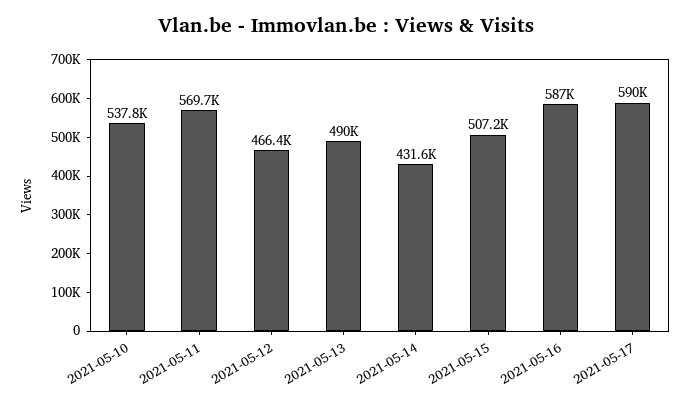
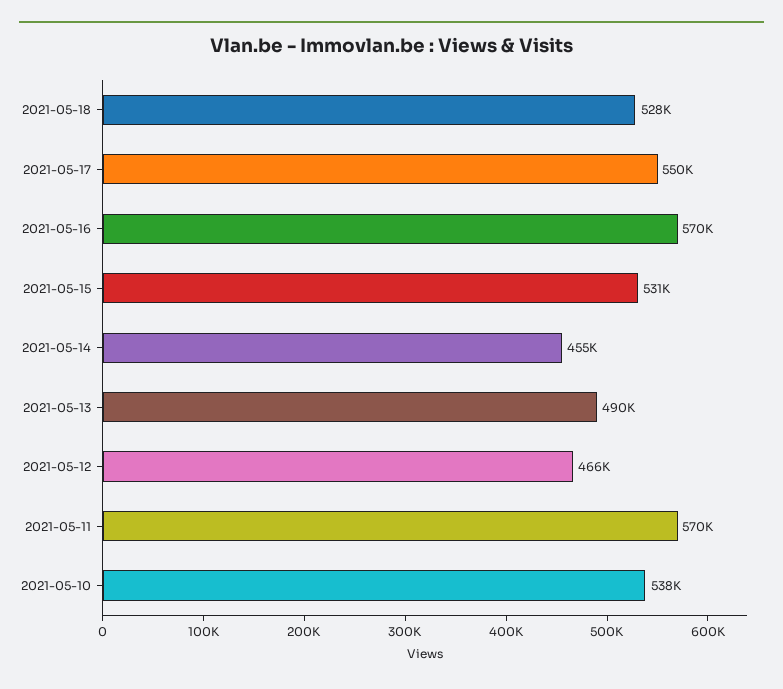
2021-05-14: 431600 -> 455000
2021-05-15: 507200 -> 531000
2021-05-16: 587000 -> 570000
2021-05-17: 590000 -> 550000
2021-05-18: none -> 528000

